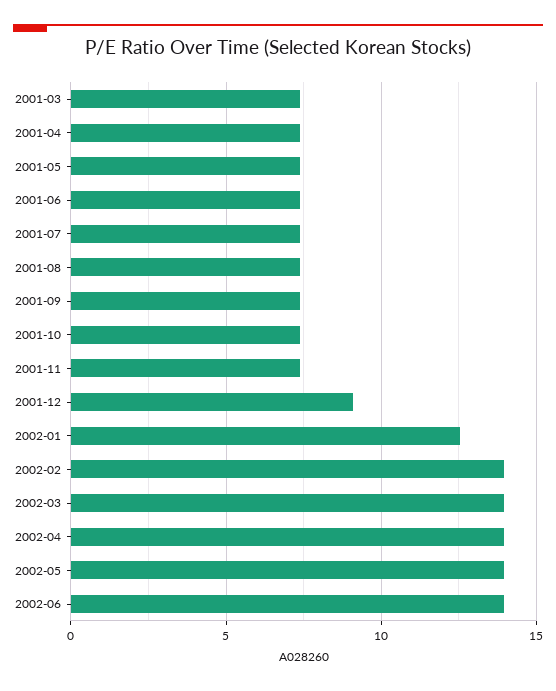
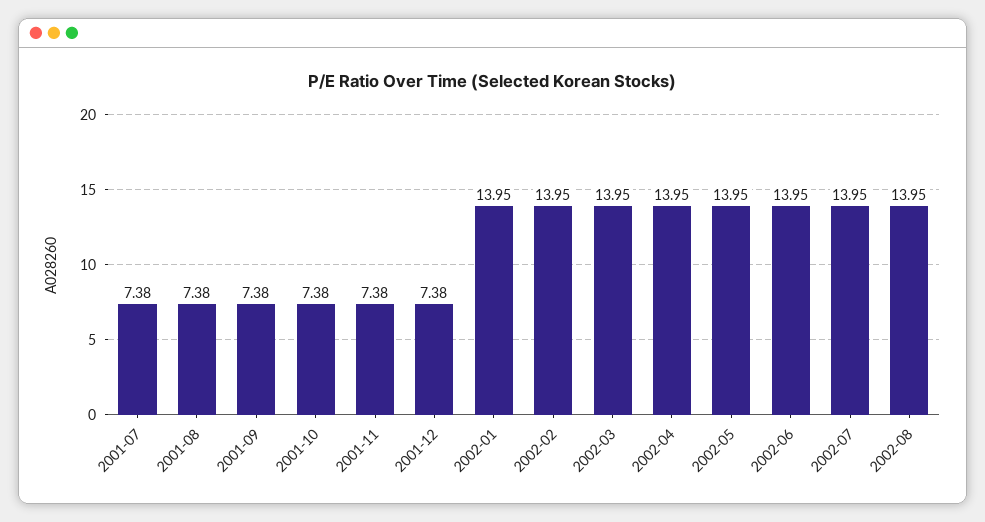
2001-03: 7.5 -> none
2001-04: 7.5 -> none
2001-05: 7.5 -> none
2001-06: 7.5 -> none
2001-12: 9 -> 7.38
2002-01: 12.5 -> 13.95
2002-07: none -> 13.95
2002-08: none -> 13.95

